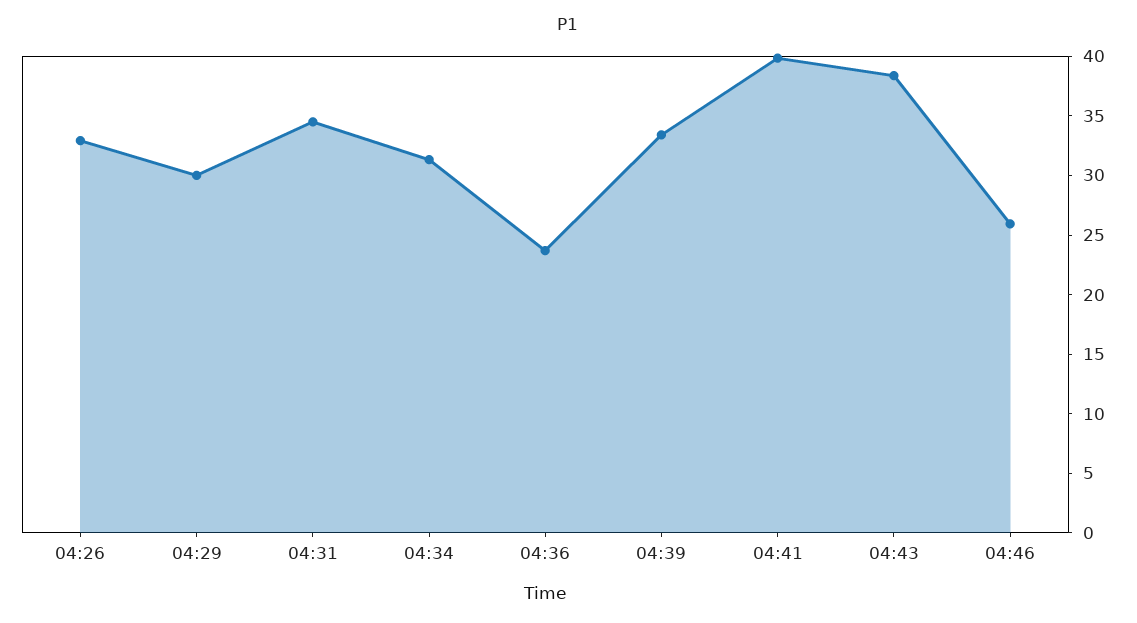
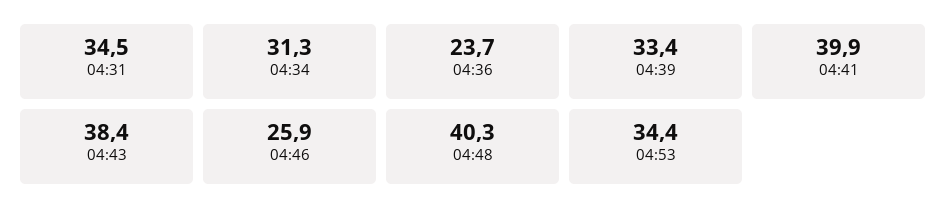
04:26: 33 -> none
04:29: 30 -> none
04:48: none -> 40.3
04:53: none -> 34.4

